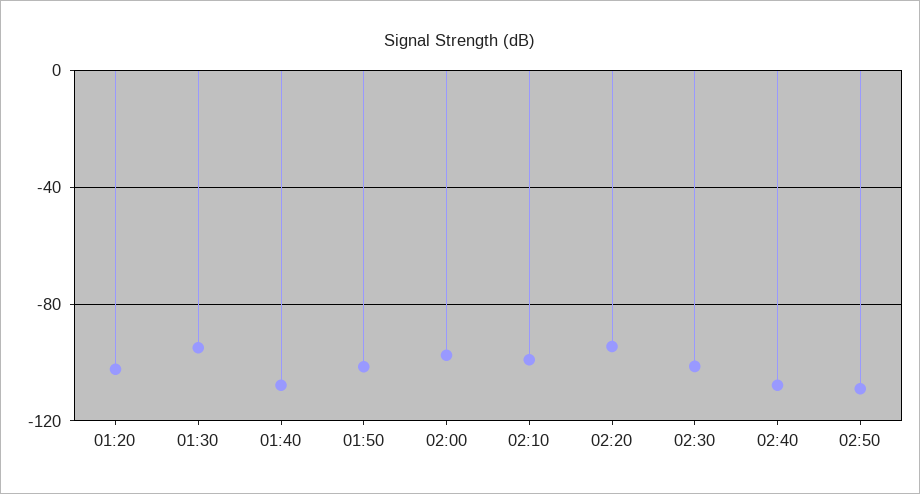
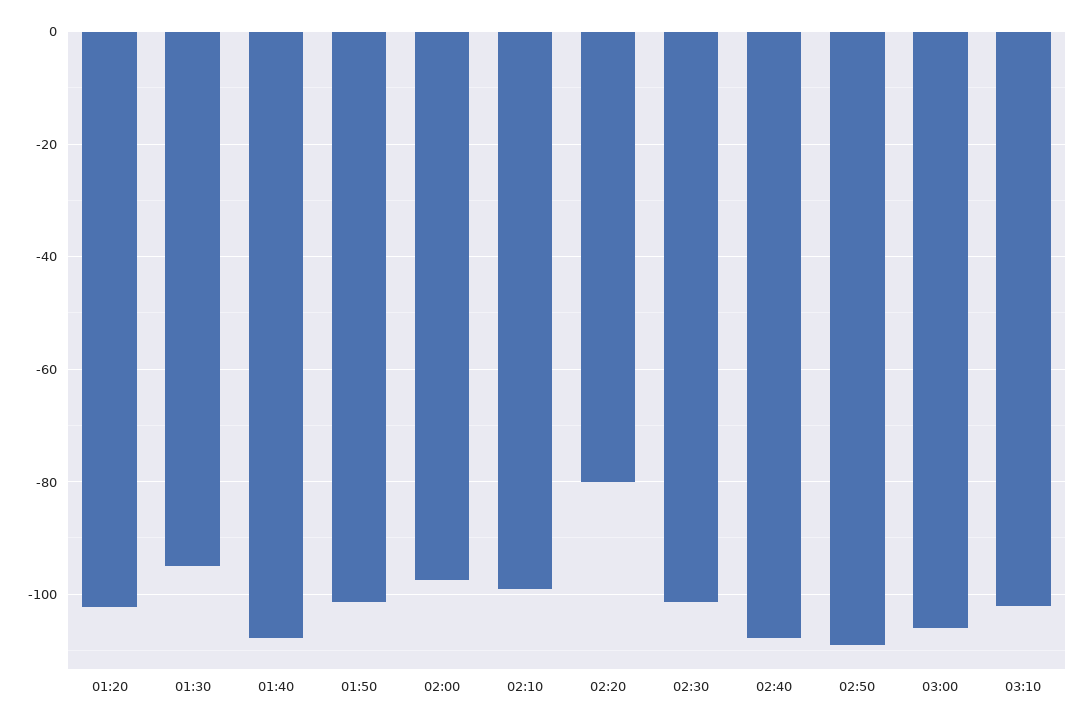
02:20: -95 -> -80
03:00: none -> -106
03:10: none -> -102

